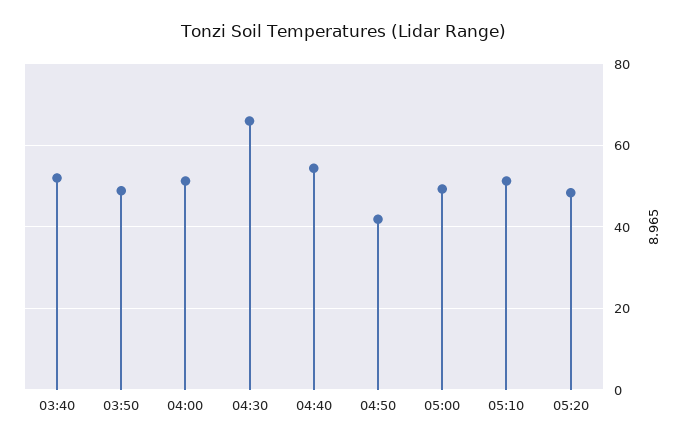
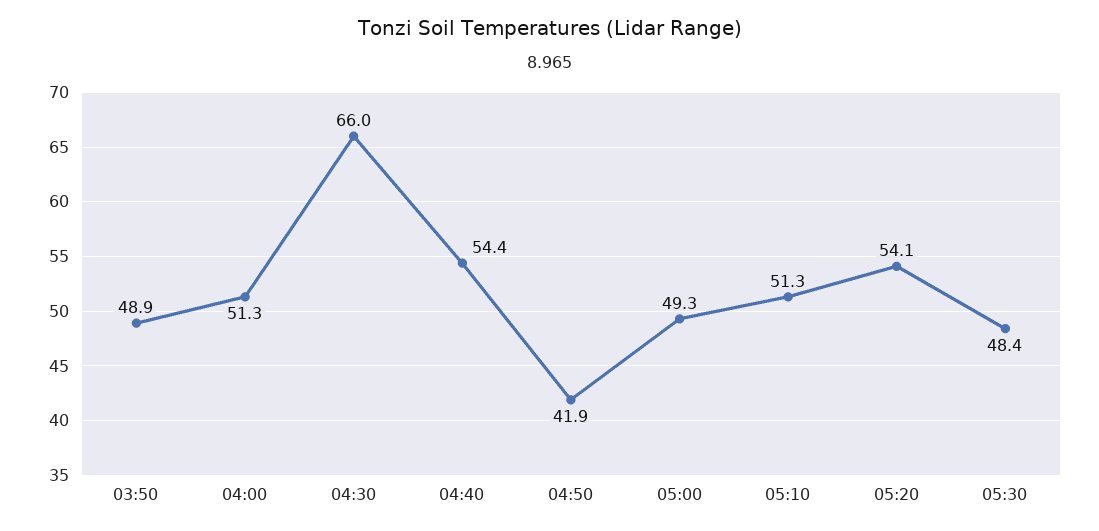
03:40: 52 -> none
05:20: 48 -> 54.1
05:30: none -> 48.4

